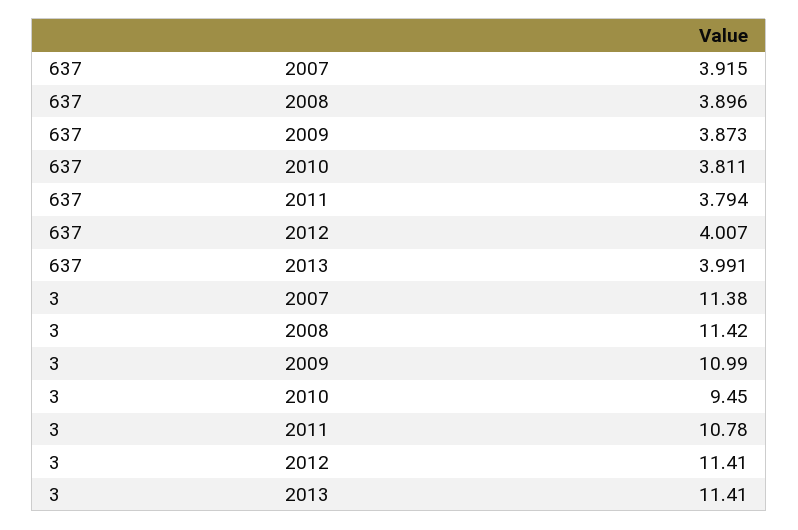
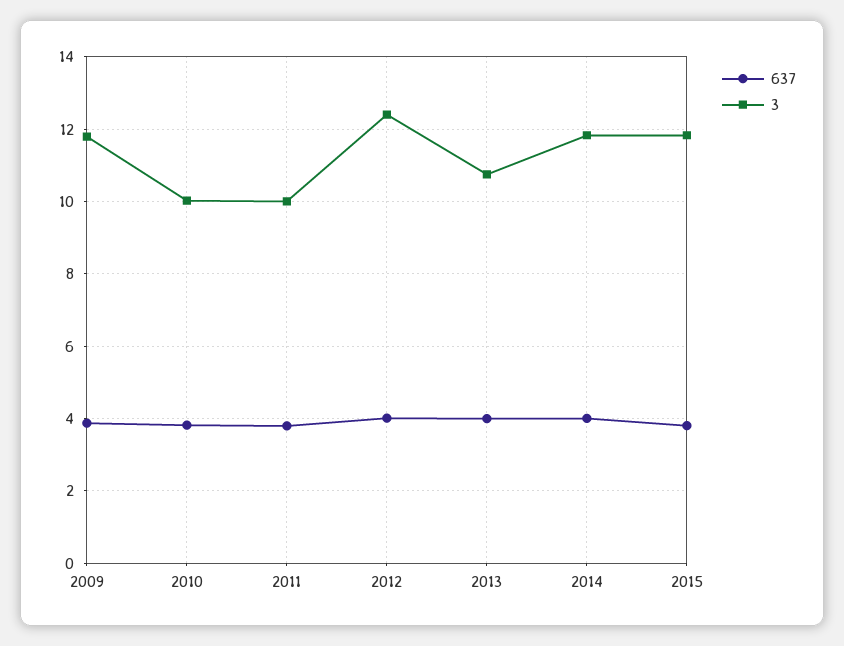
637, 2007: 3.915 -> none
637, 2008: 3.896 -> none
3, 2007: 11.38 -> none
3, 2008: 11.42 -> none
3, 2009: 10.99 -> 11.8
3, 2010: 9.45 -> 10
3, 2011: 10.78 -> 10
3, 2012: 11.41 -> 12.4
3, 2013: 11.41 -> 10.8
637, 2014: none -> 4
3, 2014: none -> 11.8
637, 2015: none -> 3.8
3, 2015: none -> 11.8

